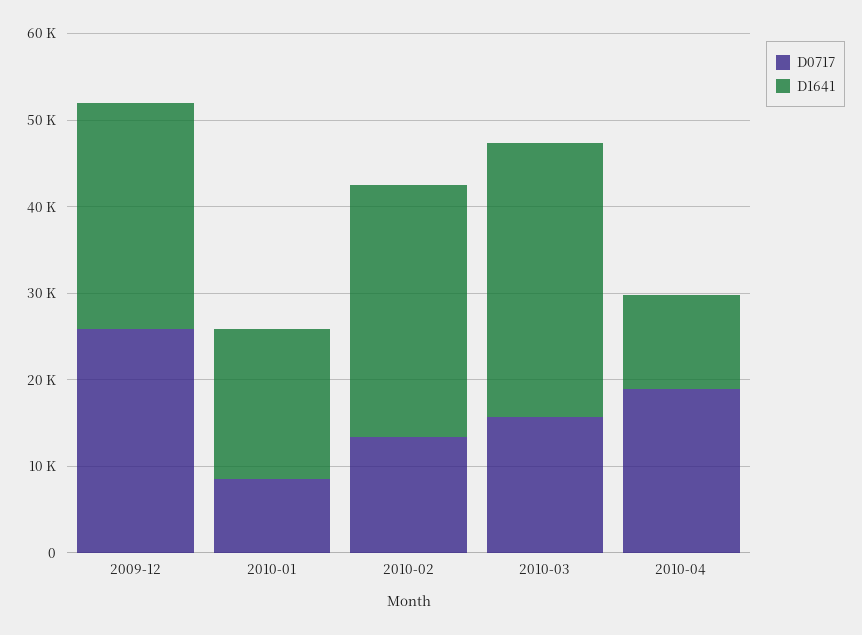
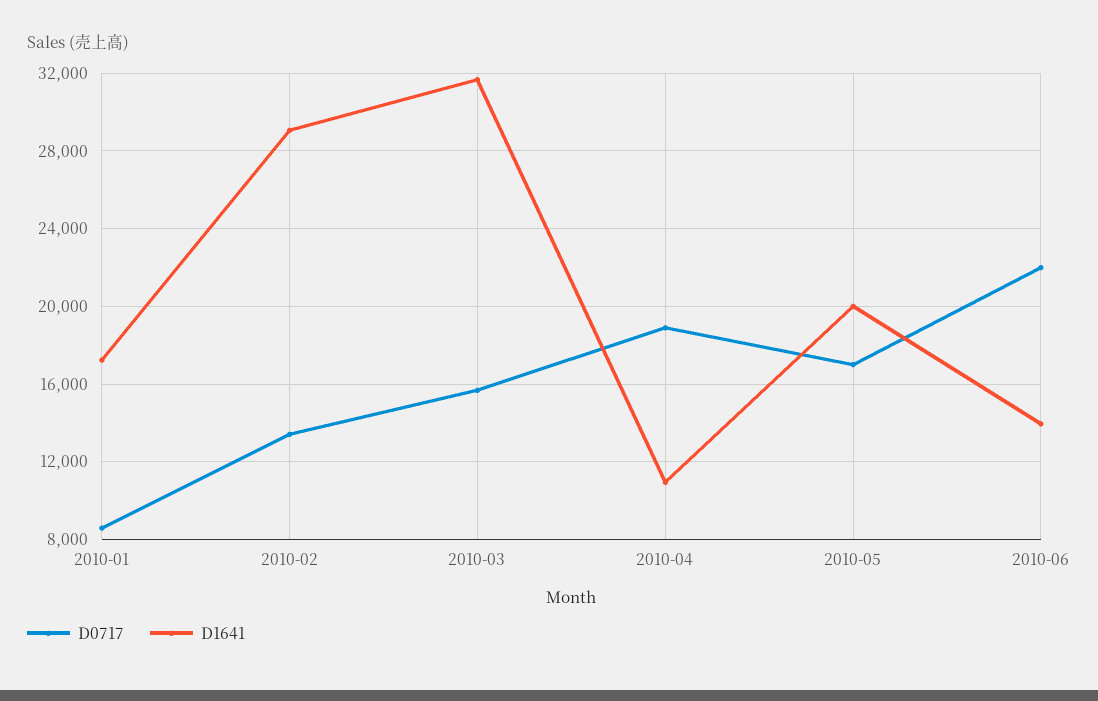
D0717, 2009-12: 26000 -> none
D1641, 2009-12: 26000 -> none
D0717, 2010-05: none -> 17000
D1641, 2010-05: none -> 20000
D0717, 2010-06: none -> 22000
D1641, 2010-06: none -> 14000

